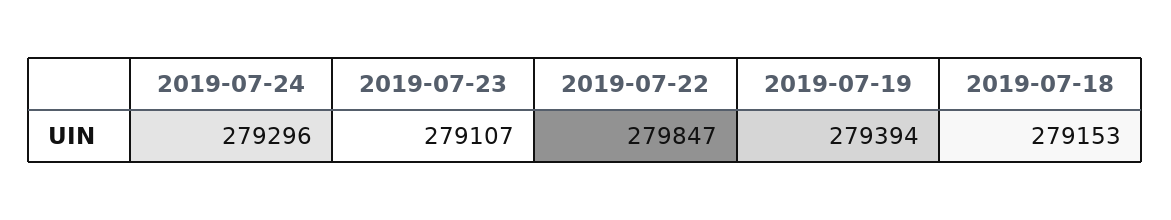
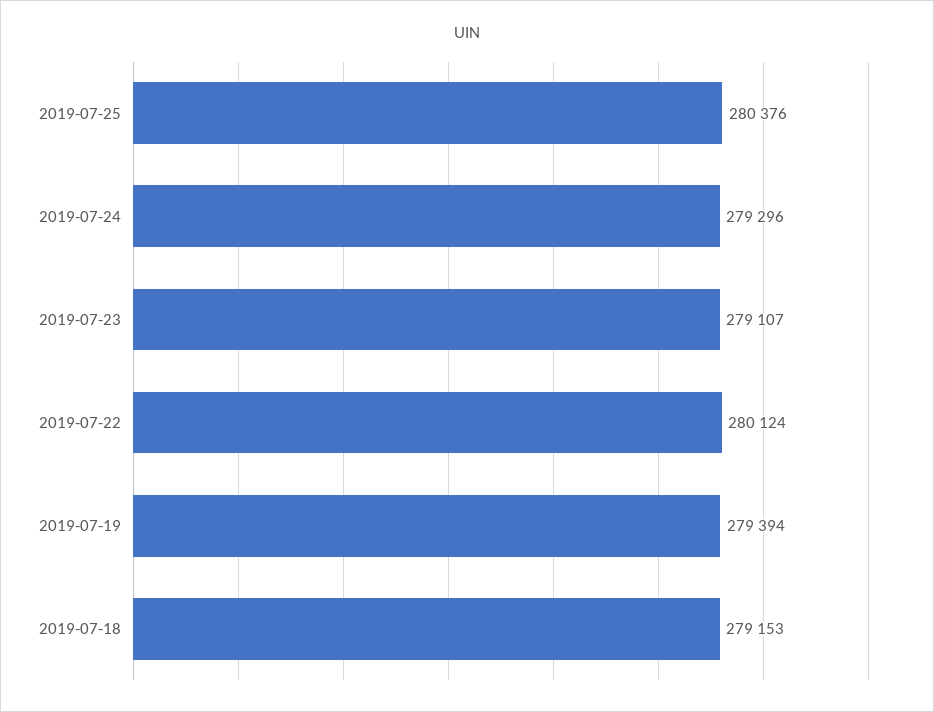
2019-07-22: 279847 -> 280124
2019-07-25: none -> 280376

